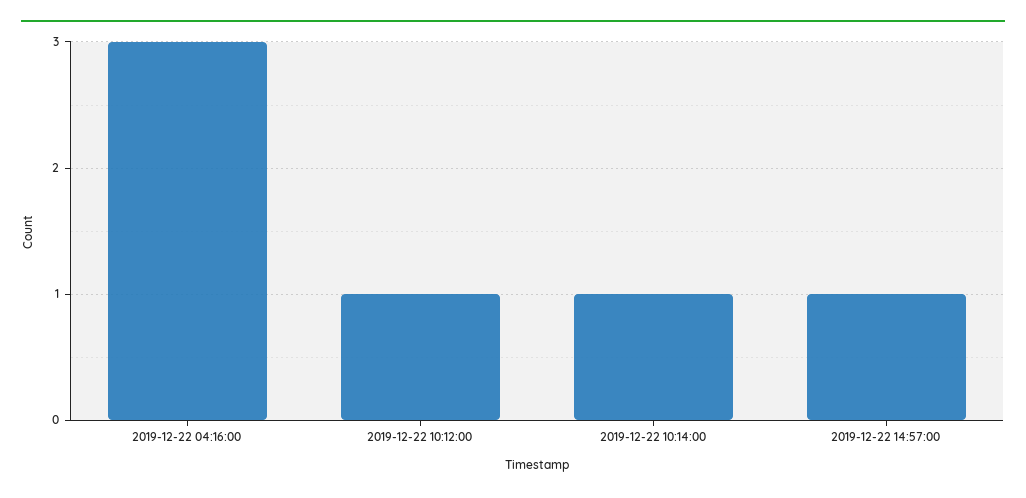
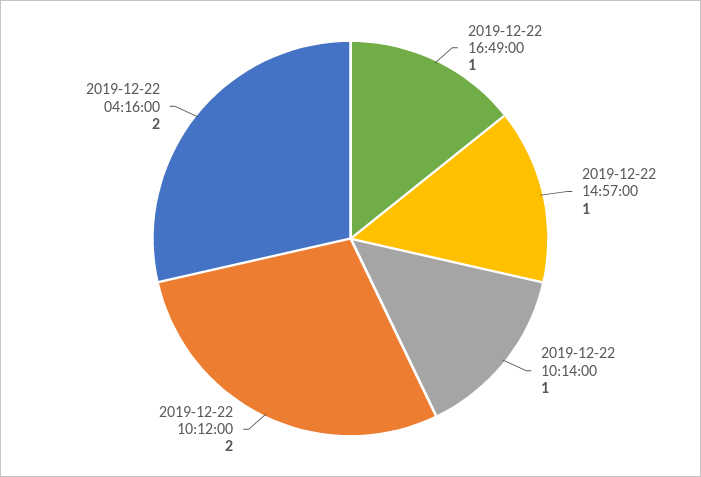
2019-12-22 04:16:00: 3 -> 2
2019-12-22 10:12:00: 1 -> 2
2019-12-22 16:49:00: none -> 1

